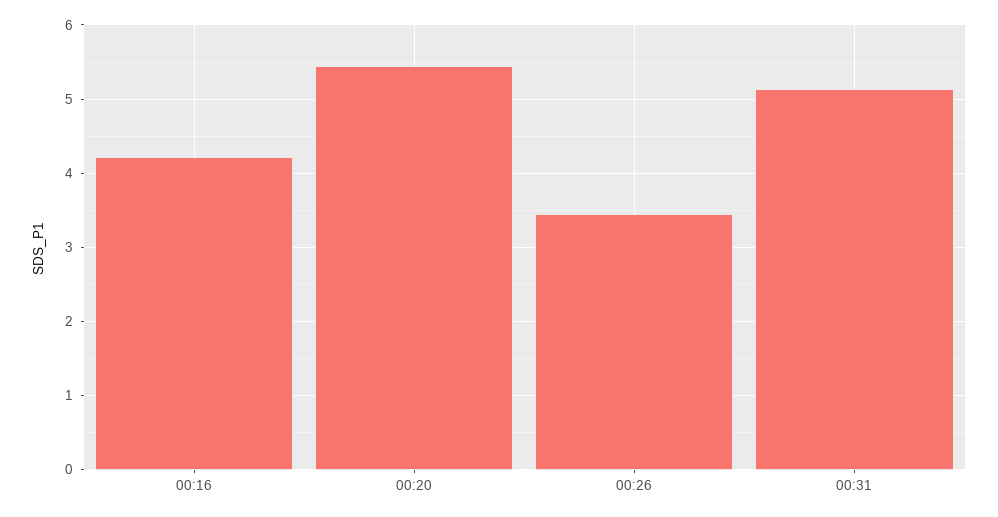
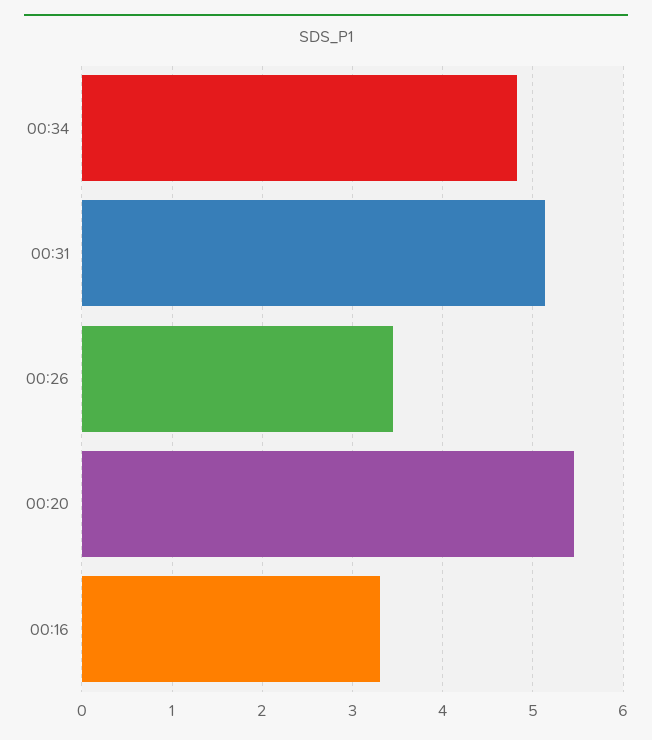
00:16: 4.2 -> 3.3
00:34: none -> 4.8

